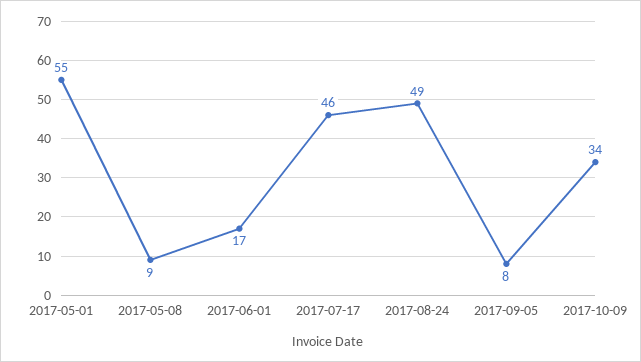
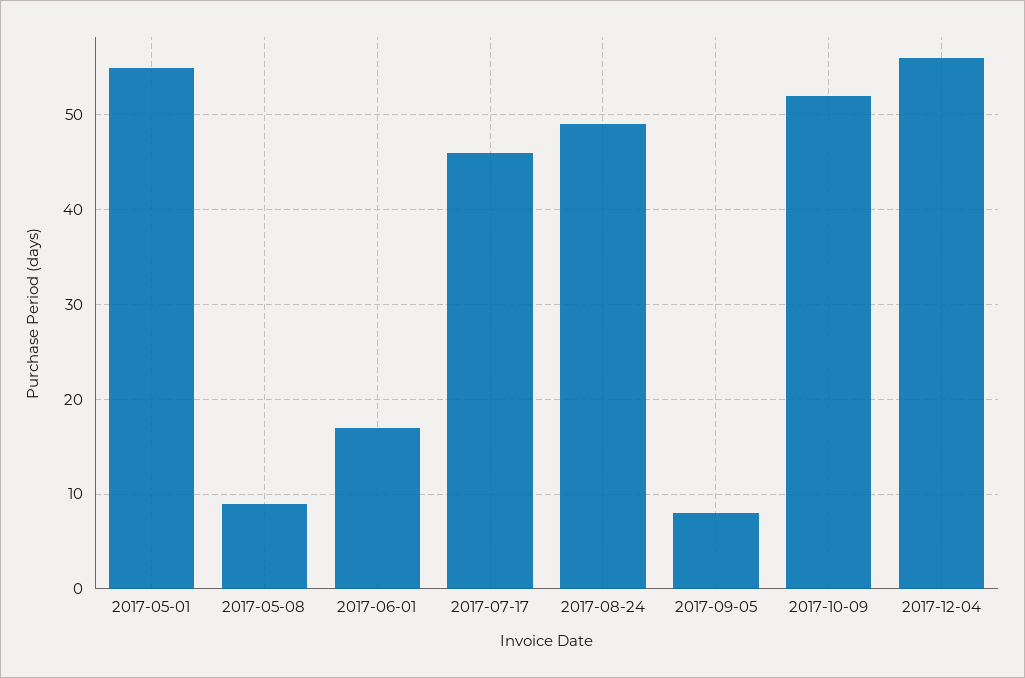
2017-10-09: 34 -> 52
2017-12-04: none -> 56

